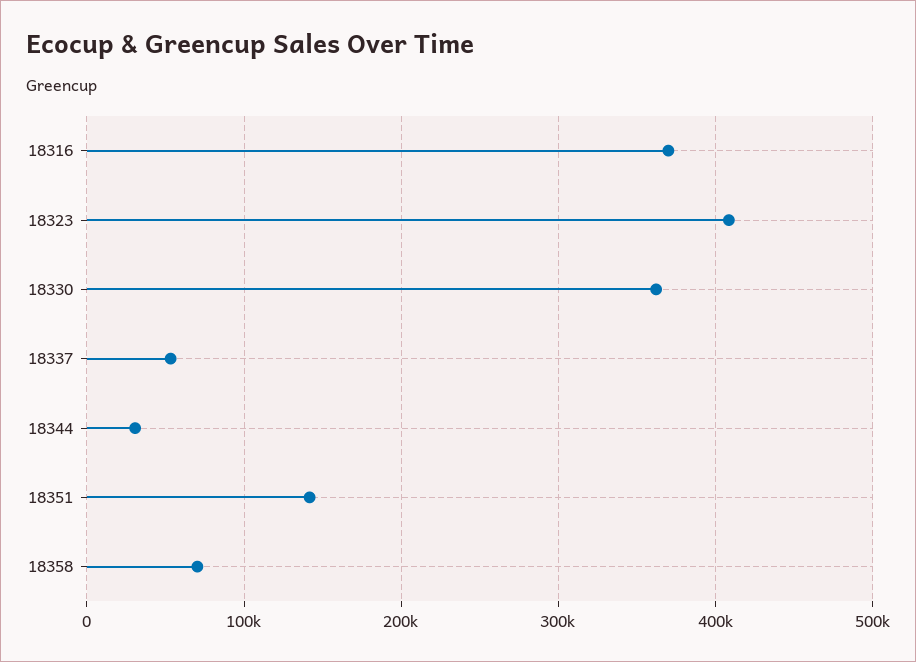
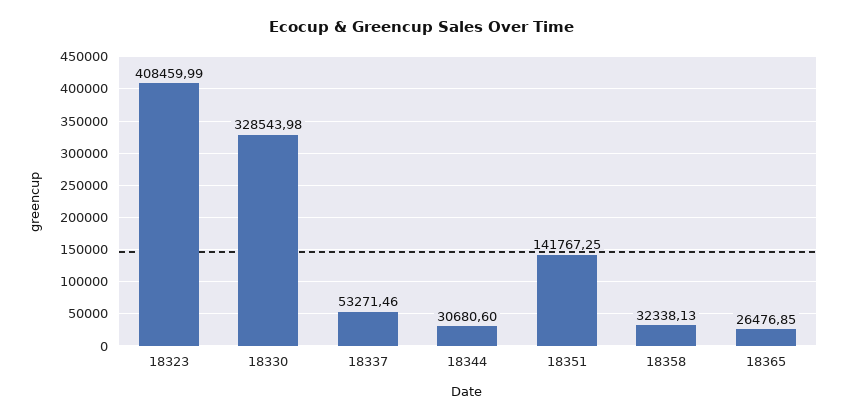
18316: 370000 -> none
18330: 360000 -> 328543.98
18358: 70000 -> 32338.13
18365: none -> 26476.85

